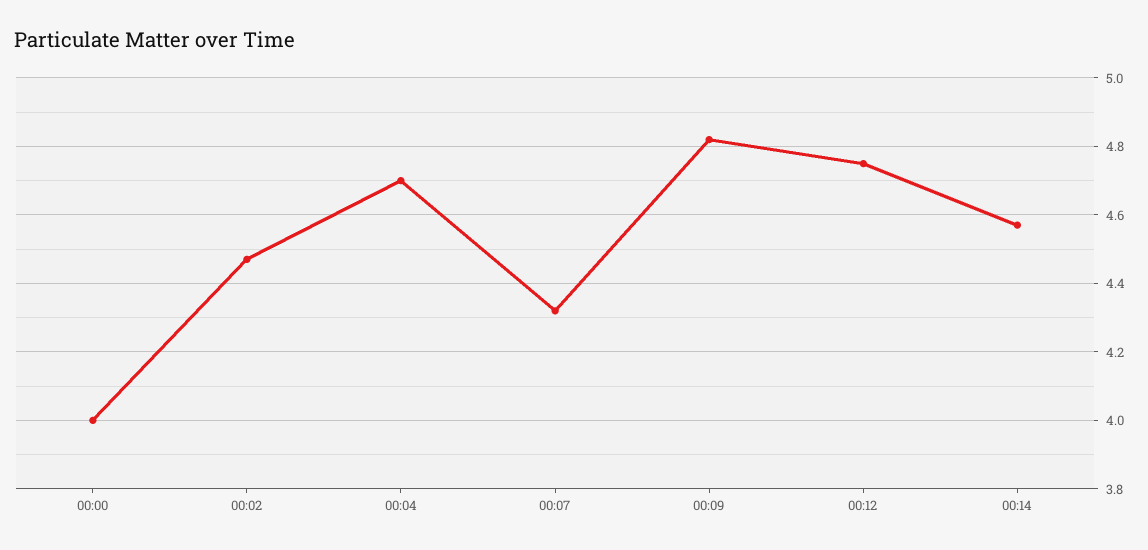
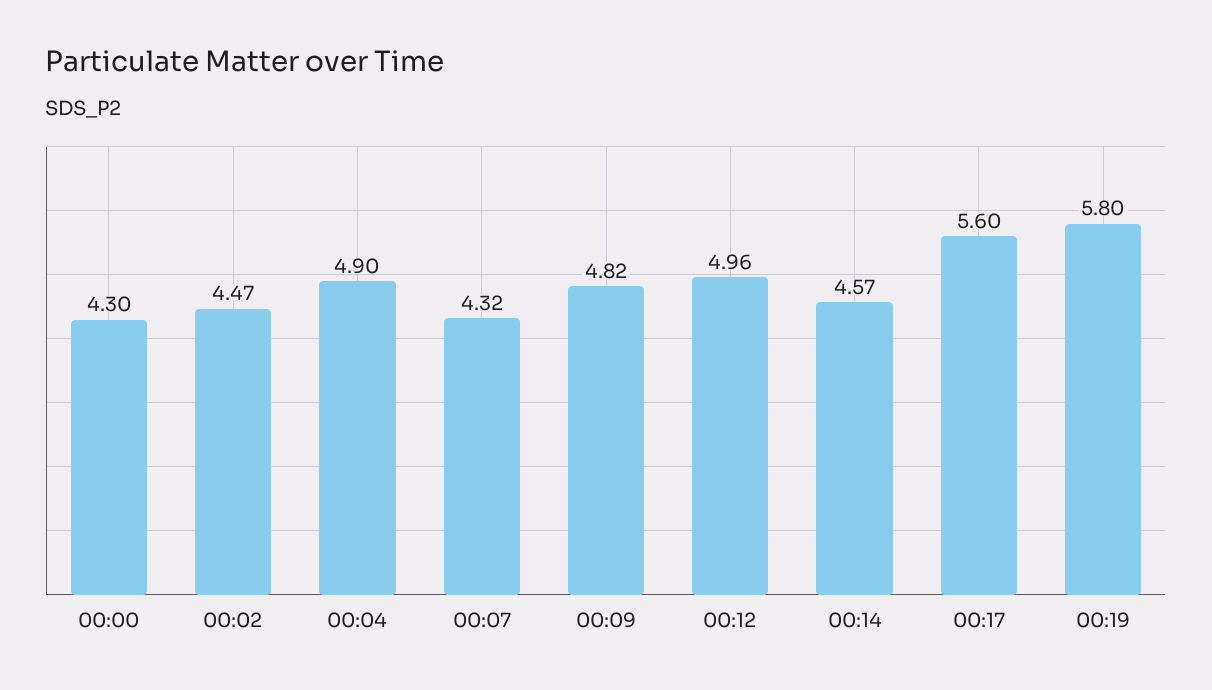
00:00: 4 -> 4.3
00:04: 4.7 -> 4.9
00:12: 4.75 -> 4.96
00:17: none -> 5.6
00:19: none -> 5.8

